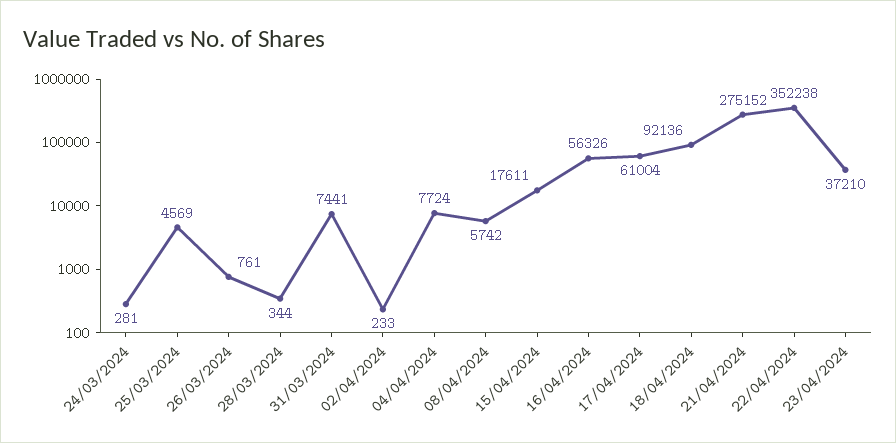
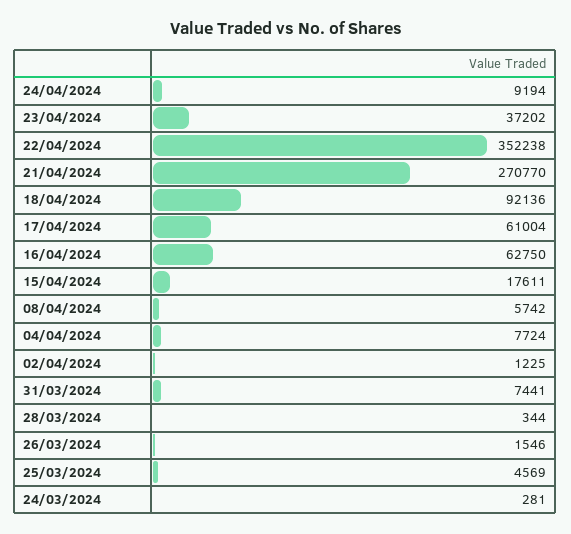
26/03/2024: 761 -> 1546
02/04/2024: 233 -> 1225
16/04/2024: 56326 -> 62750
21/04/2024: 275152 -> 270770
23/04/2024: 37210 -> 37202
24/04/2024: none -> 9194

